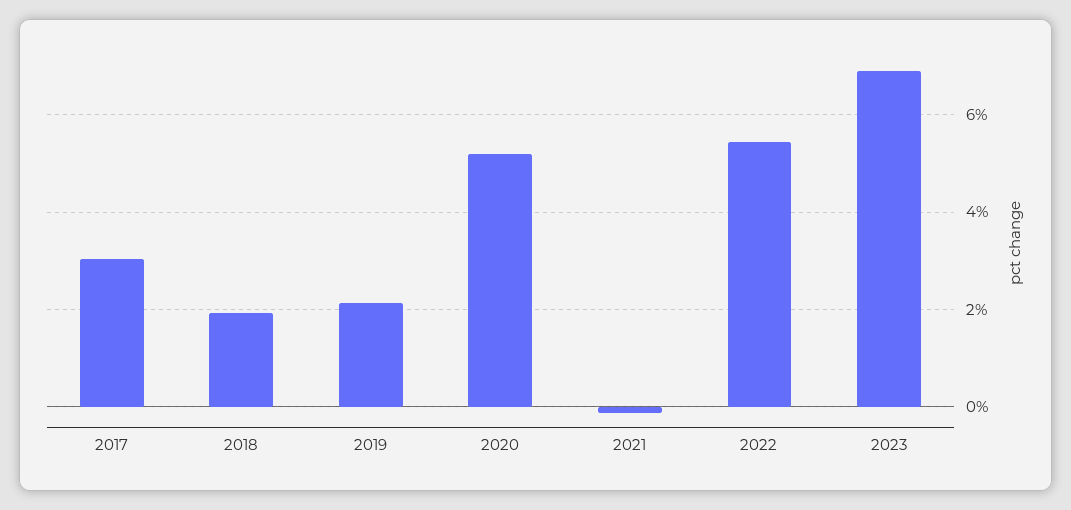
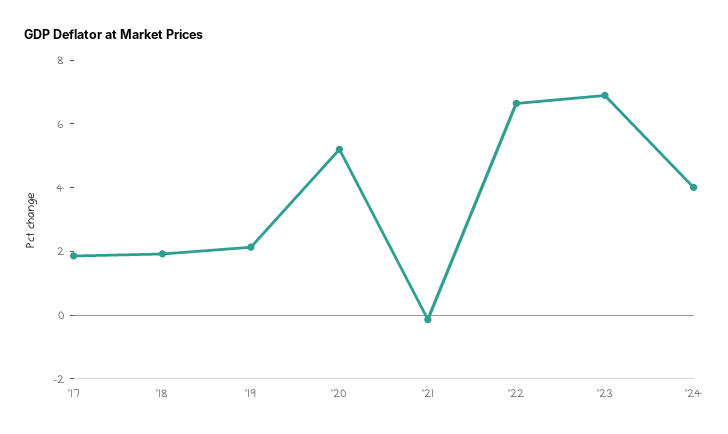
2017: 3 -> 2
2022: 5.4 -> 6.5
'24: none -> 4

